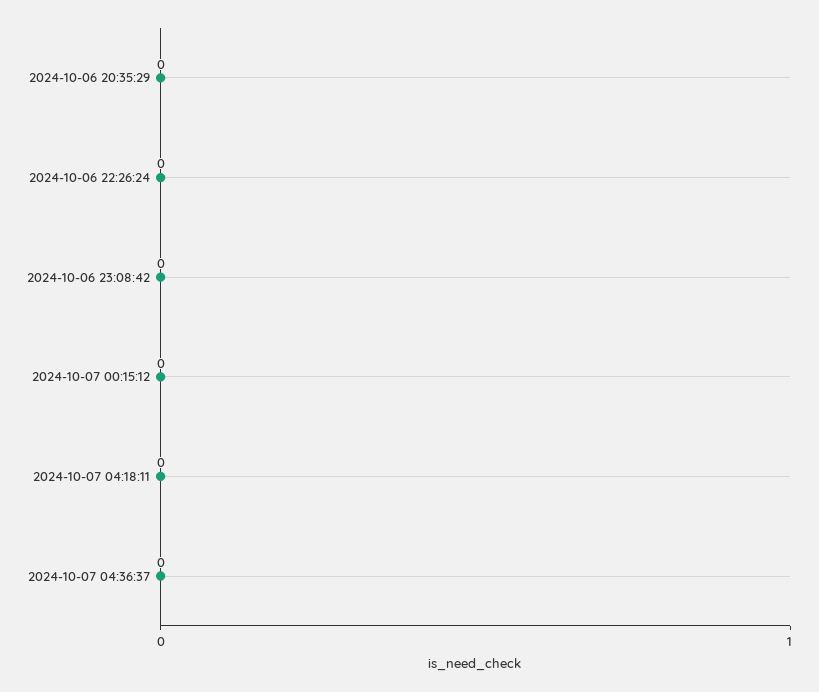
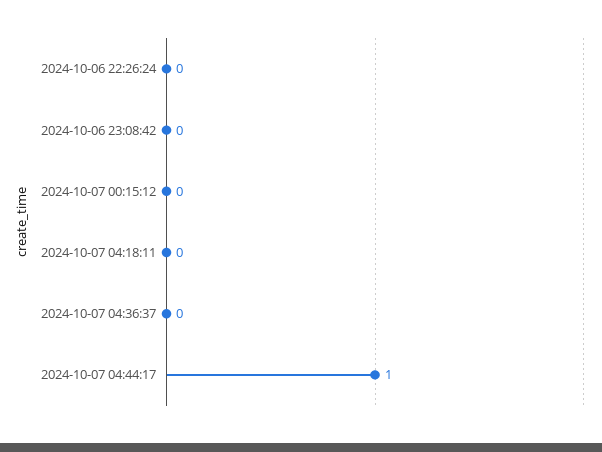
2024-10-06 20:35:29: 0 -> none
2024-10-07 04:44:17: none -> 1

